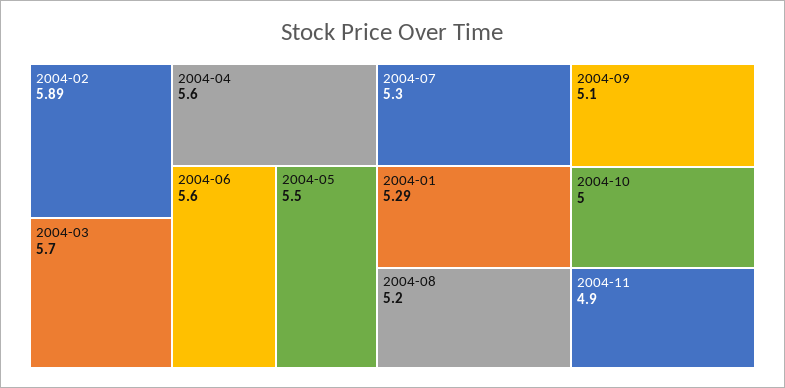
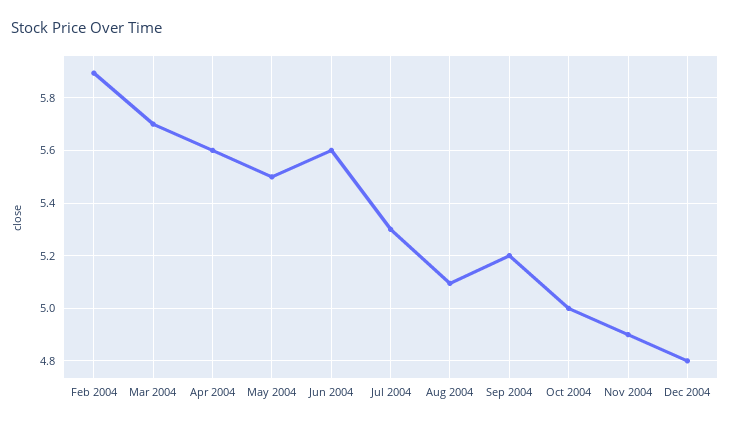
2004-01: 5.29 -> none
2004-08: 5.2 -> 5.1
2004-09: 5.1 -> 5.2
Dec 2004: none -> 4.8

